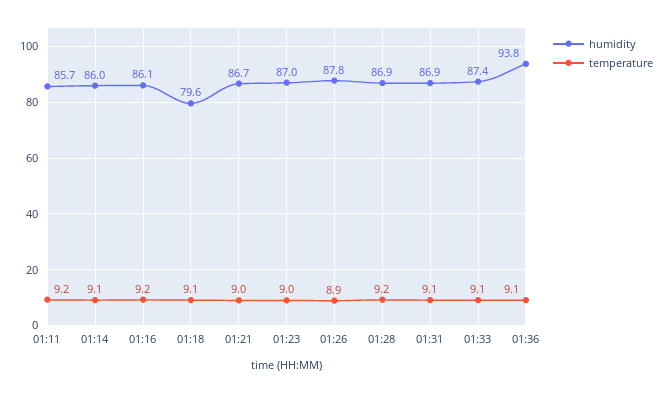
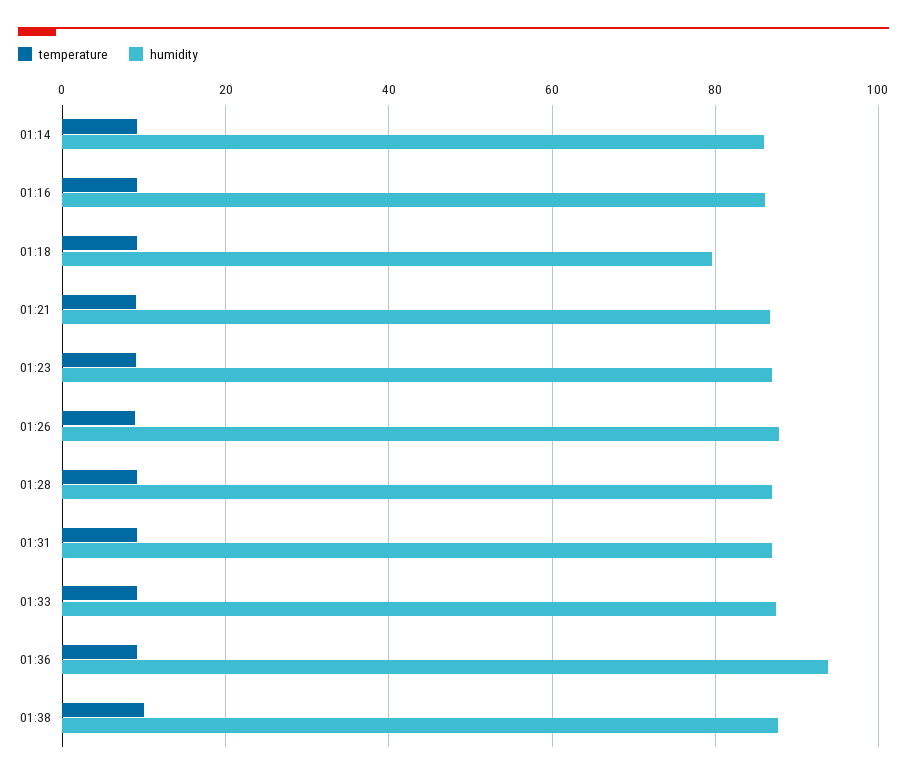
humidity, 01:11: 85.7 -> none
temperature, 01:11: 9.2 -> none
temperature, 01:38: none -> 10
humidity, 01:38: none -> 88

